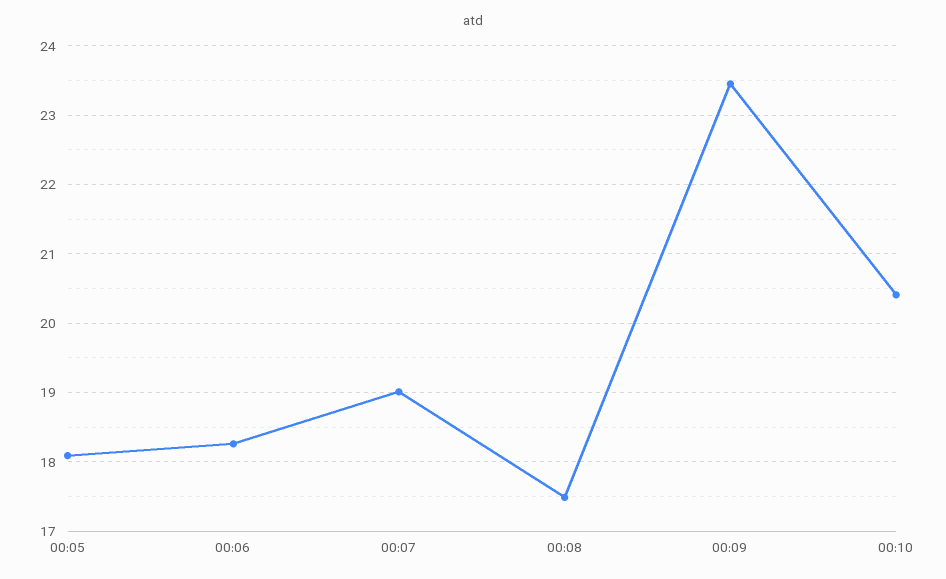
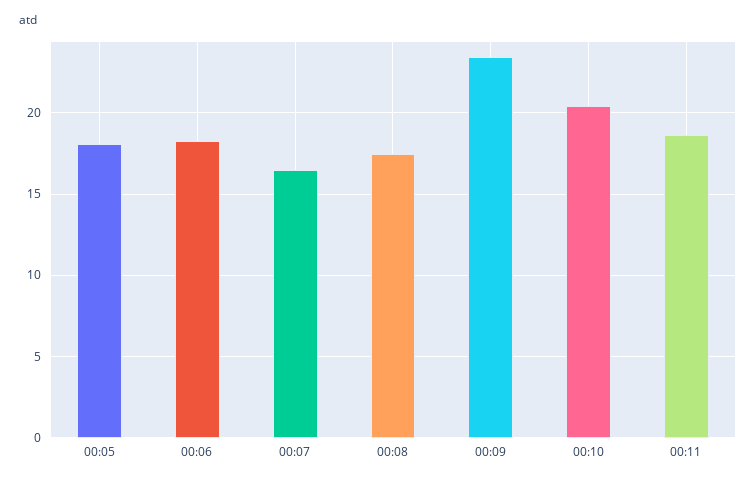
00:07: 19 -> 16.5
00:11: none -> 18.5

